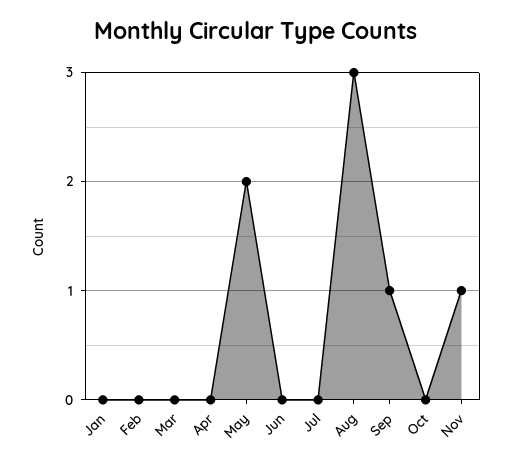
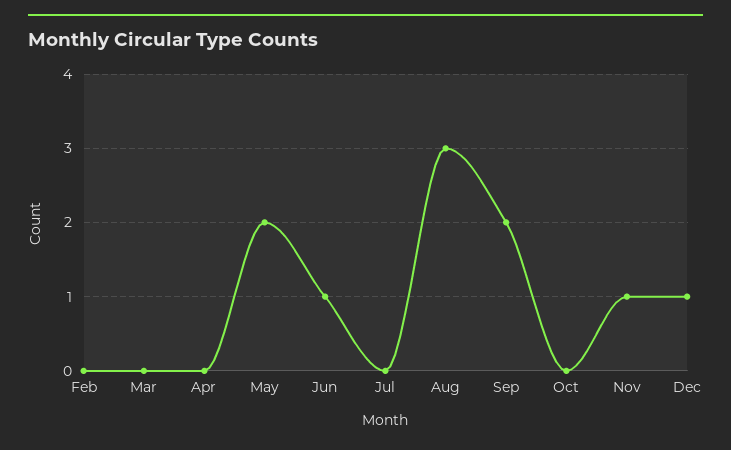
Jan: 0 -> none
Jun: 0 -> 1
Sep: 1 -> 2
Dec: none -> 1

